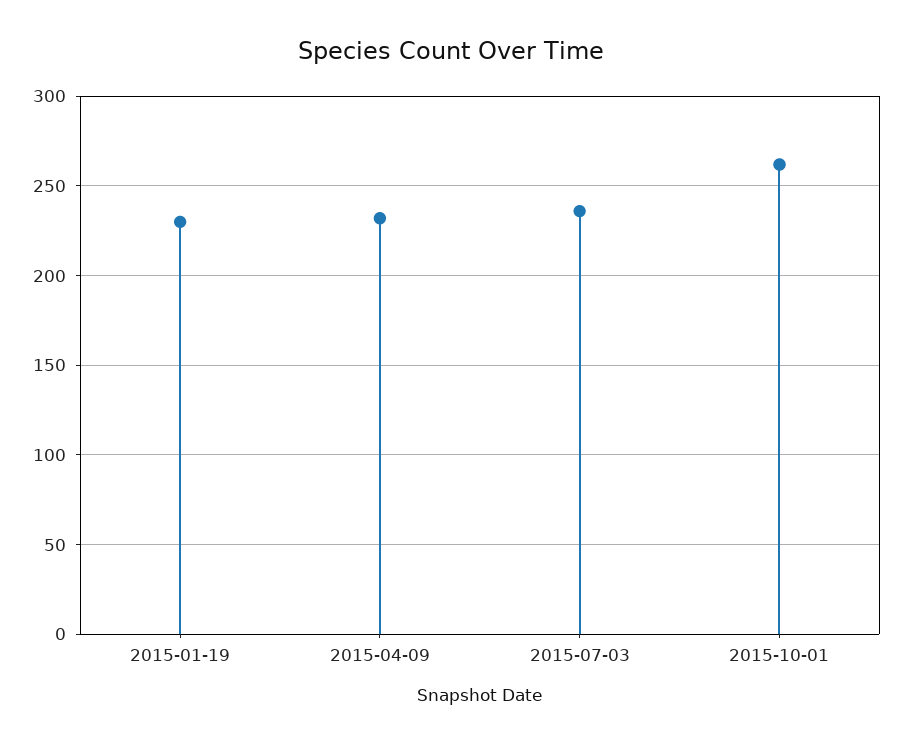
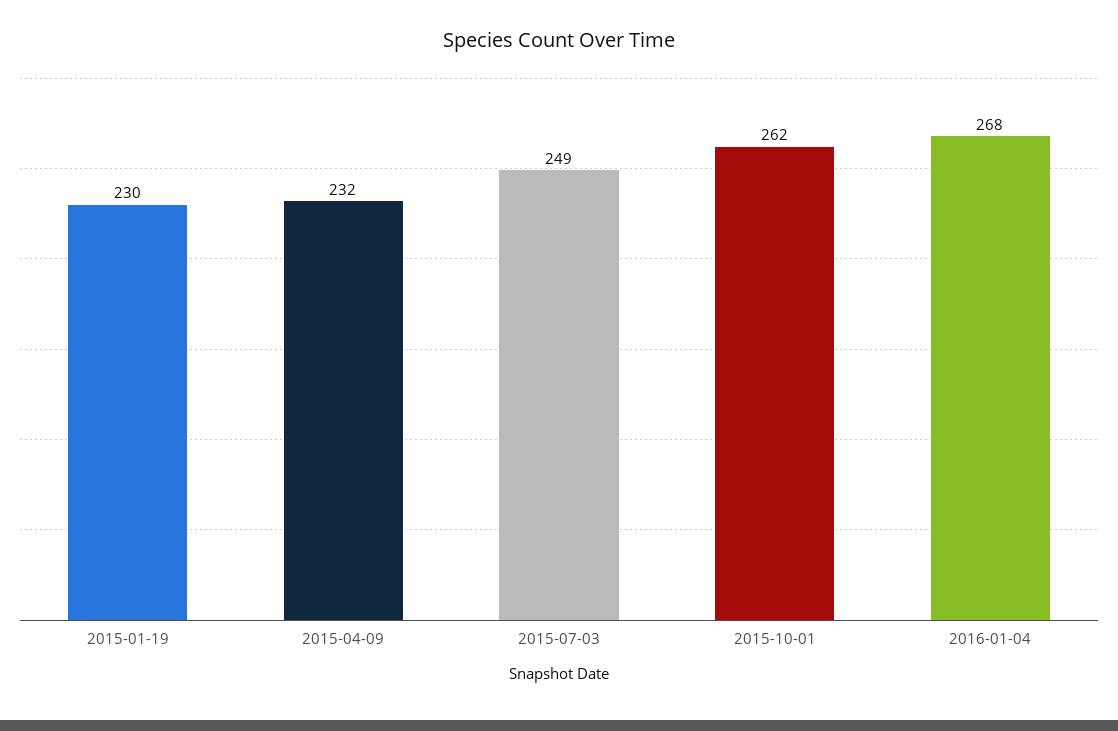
2015-07-03: 235 -> 249
2016-01-04: none -> 268

